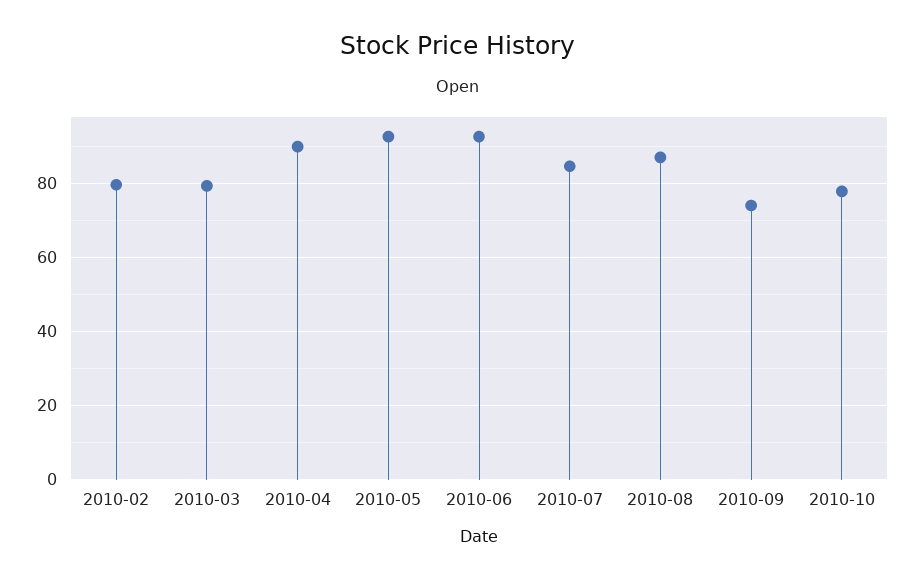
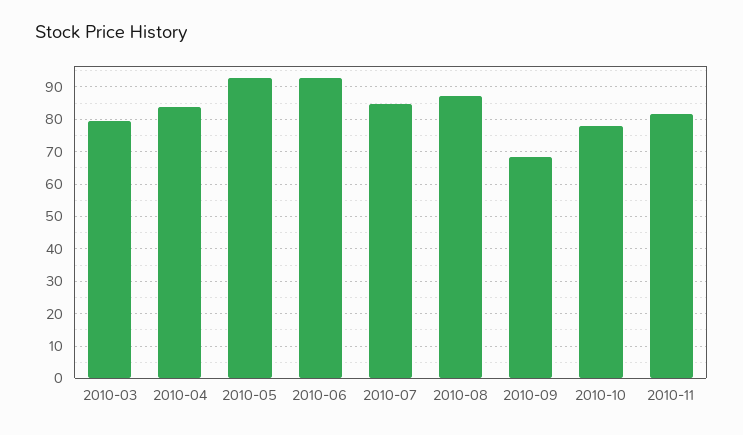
2010-02: 80 -> none
2010-04: 90 -> 84
2010-09: 74 -> 68
2010-11: none -> 82

